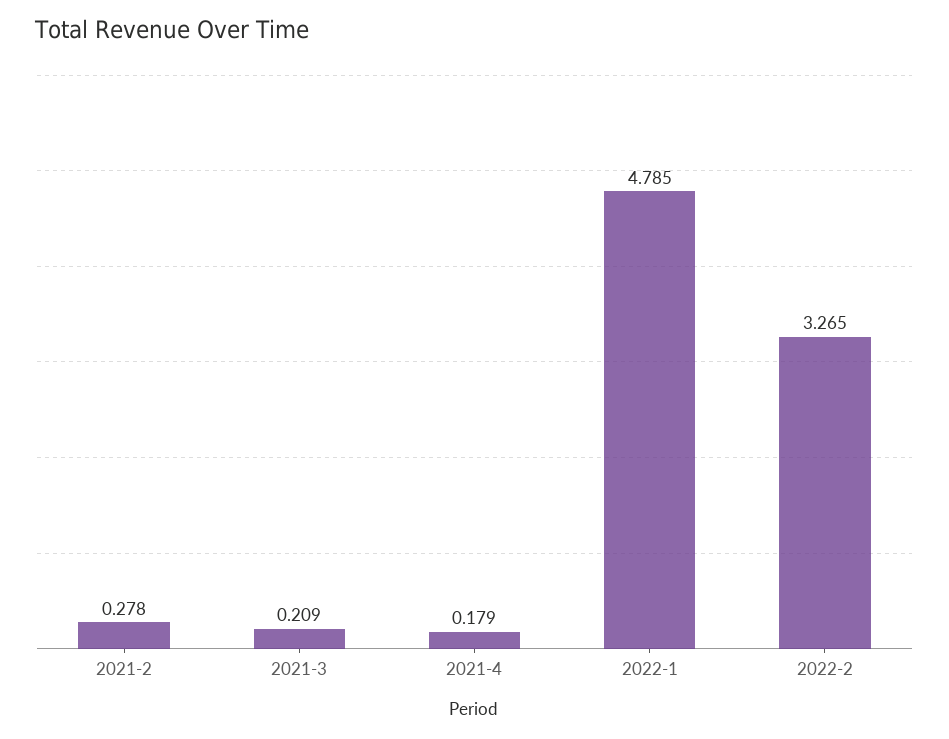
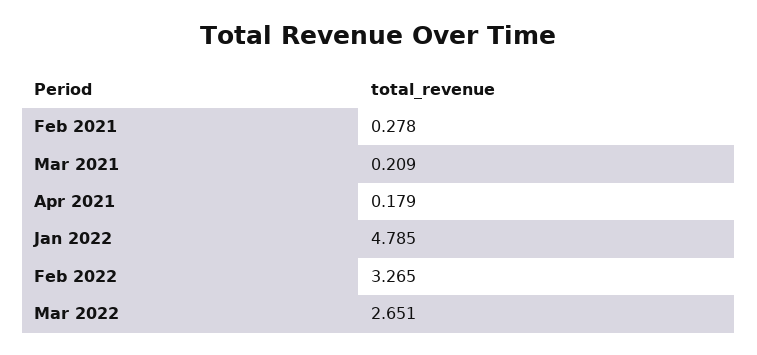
Mar 2022: none -> 2.651

